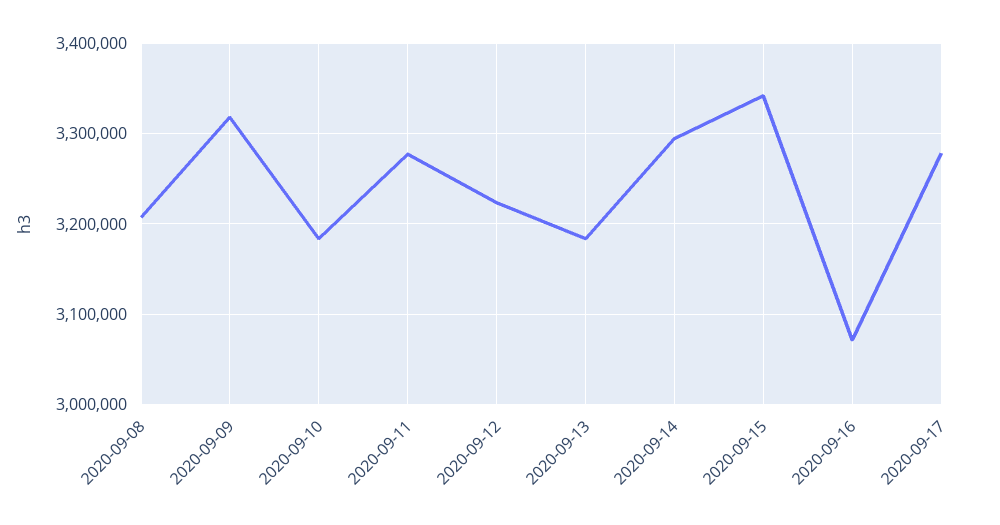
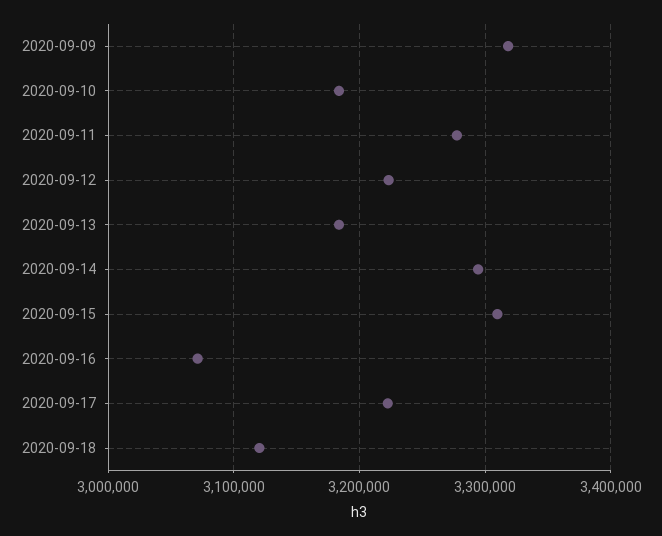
2020-09-08: 3210000 -> none
2020-09-15: 3340000 -> 3310000
2020-09-17: 3280000 -> 3220000
2020-09-18: none -> 3120000

